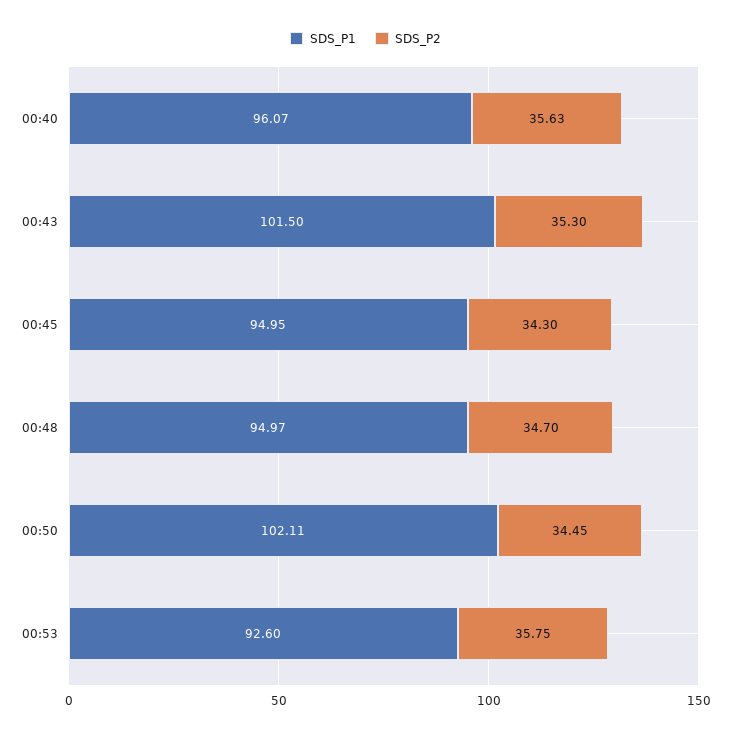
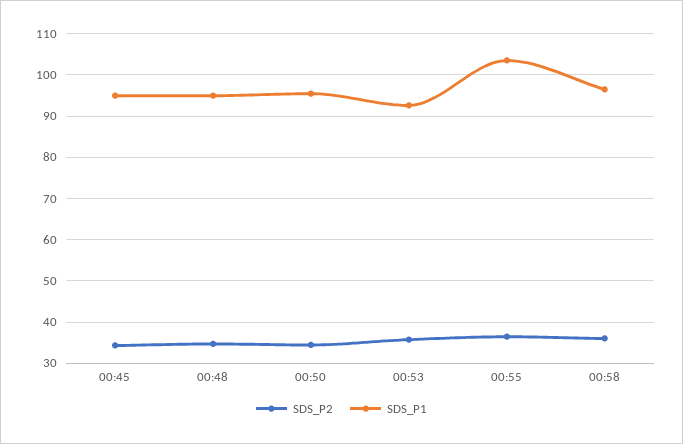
SDS_P1, 00:40: 96.07 -> none
SDS_P2, 00:40: 35.63 -> none
SDS_P1, 00:43: 101.5 -> none
SDS_P2, 00:43: 35.3 -> none
SDS_P1, 00:50: 102.11 -> 96
SDS_P2, 00:55: none -> 36
SDS_P1, 00:55: none -> 104
SDS_P2, 00:58: none -> 36
SDS_P1, 00:58: none -> 96

